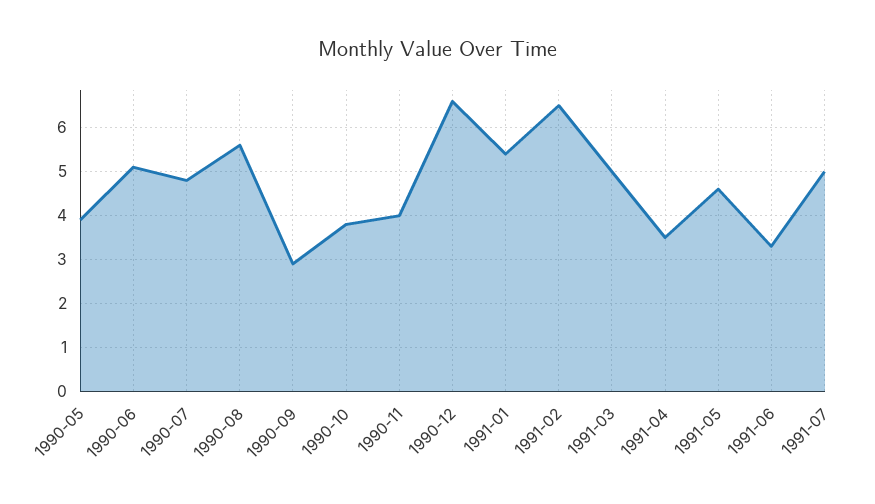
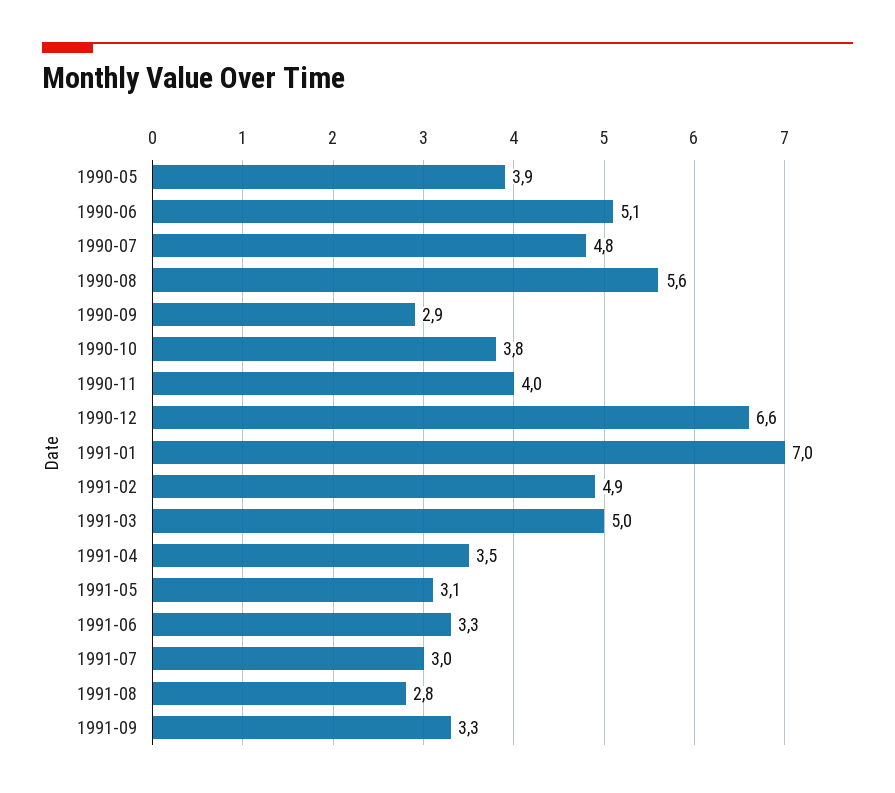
1991-01: 5.5 -> 7
1991-02: 6.5 -> 4.9
1991-05: 4.5 -> 3.1
1991-07: 5 -> 3
1991-08: none -> 2.8
1991-09: none -> 3.3

